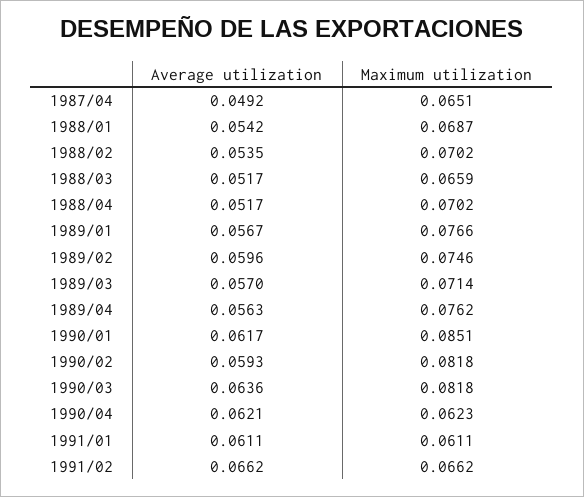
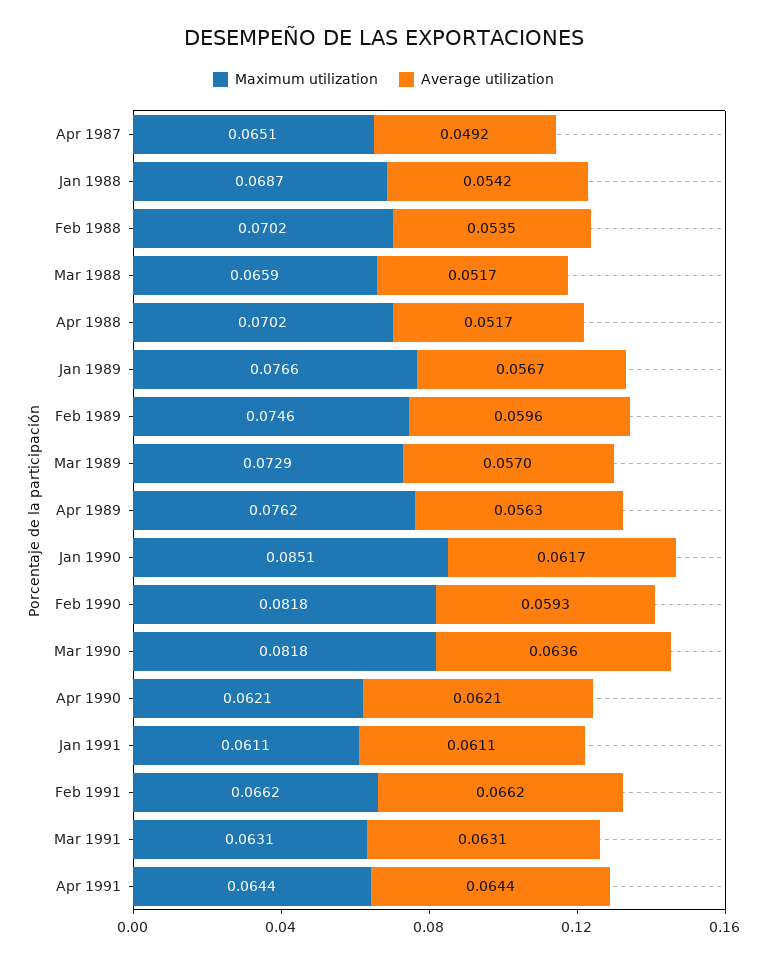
Maximum utilization, 1989/03: 0.0714 -> 0.0729
Maximum utilization, 1990/04: 0.0623 -> 0.0621
Maximum utilization, Mar 1991: none -> 0.0631
Average utilization, Mar 1991: none -> 0.0631
Maximum utilization, Apr 1991: none -> 0.0644
Average utilization, Apr 1991: none -> 0.0644

